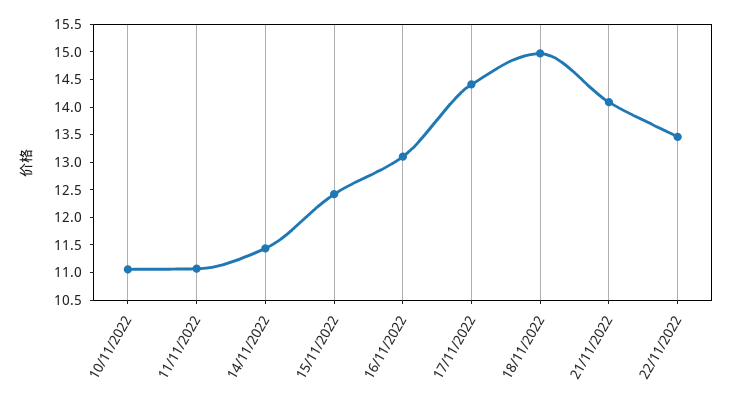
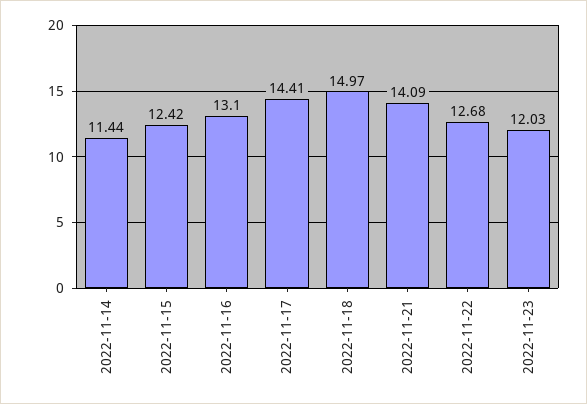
10/11/2022: 11 -> none
11/11/2022: 11 -> none
22/11/2022: 13.5 -> 12.68
2022-11-23: none -> 12.03

